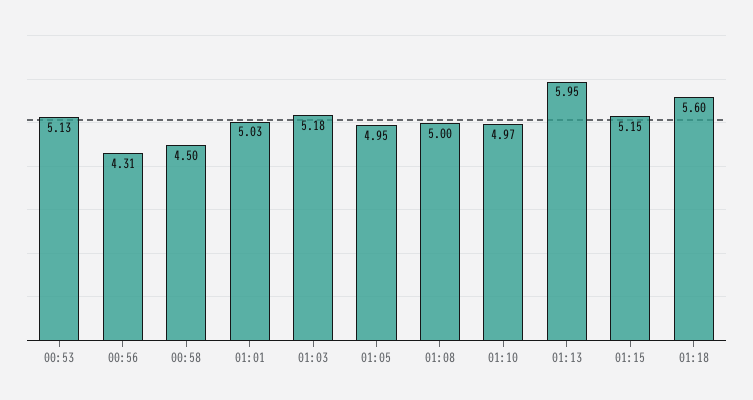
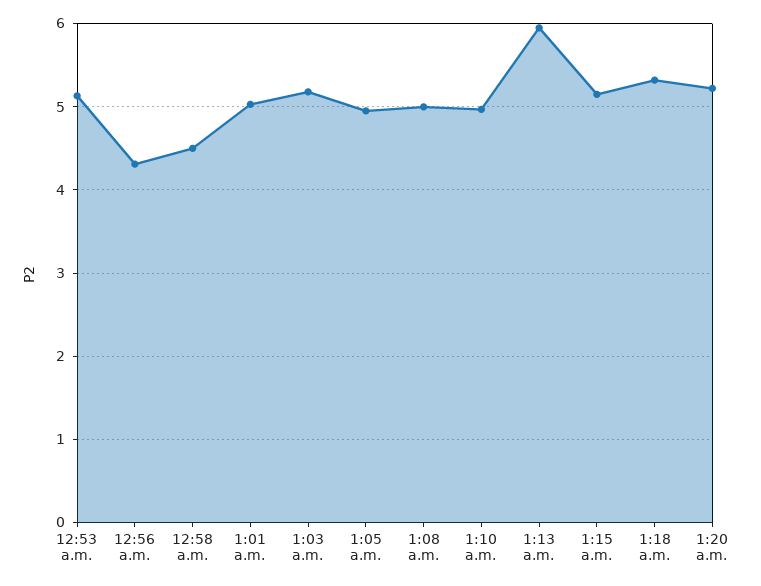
01:18: 5.6 -> 5.3
1:20 a.m.: none -> 5.2

